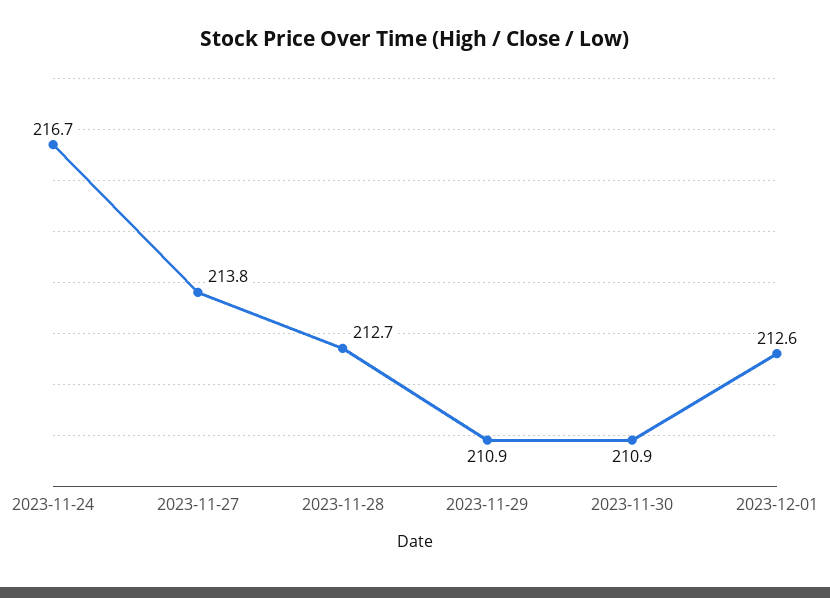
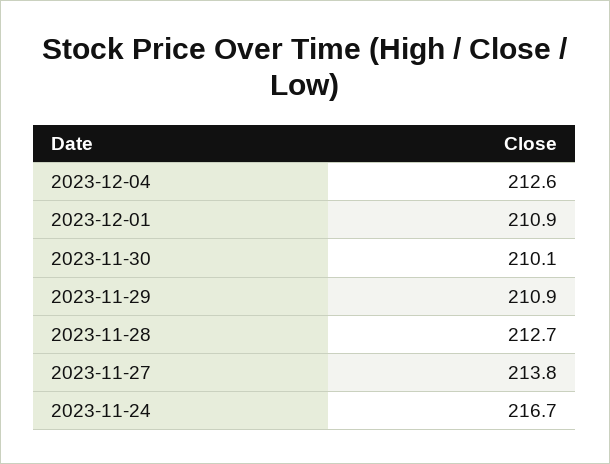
2023-11-30: 210.9 -> 210.1
2023-12-01: 212.6 -> 210.9
2023-12-04: none -> 212.6

